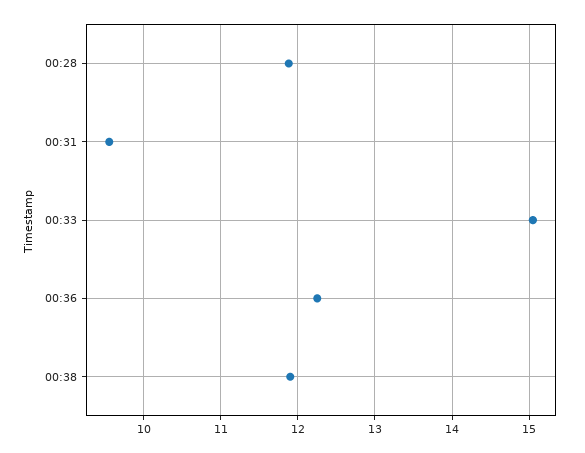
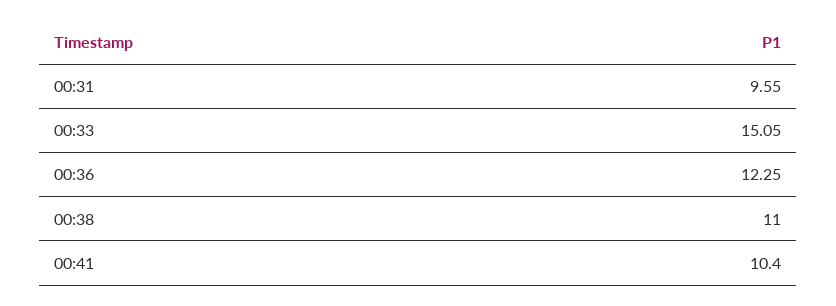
00:28: 11.9 -> none
00:38: 11.9 -> 11
00:41: none -> 10.4

